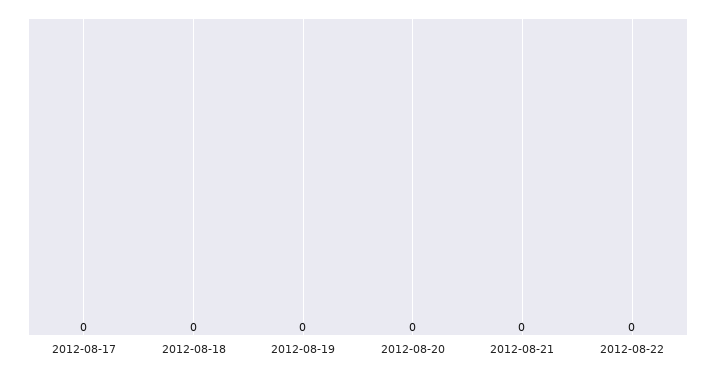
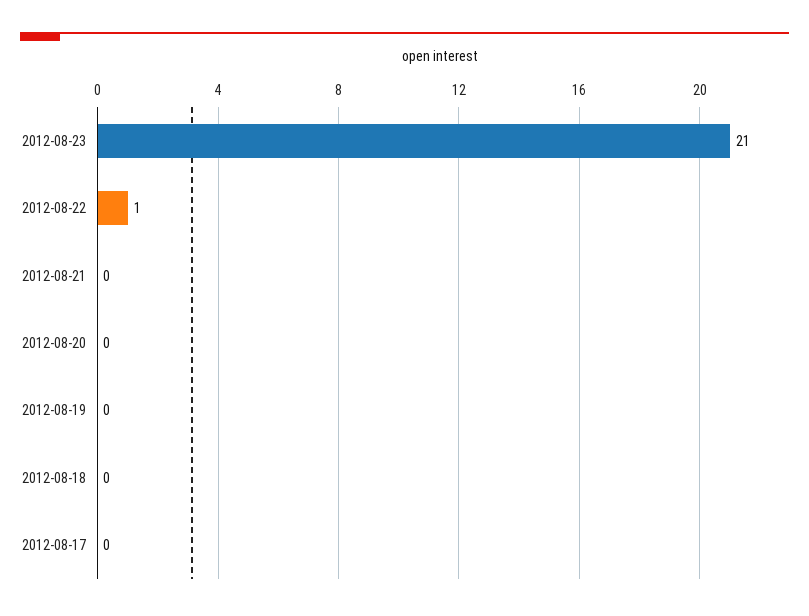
2012-08-22: 0 -> 1
2012-08-23: none -> 21

